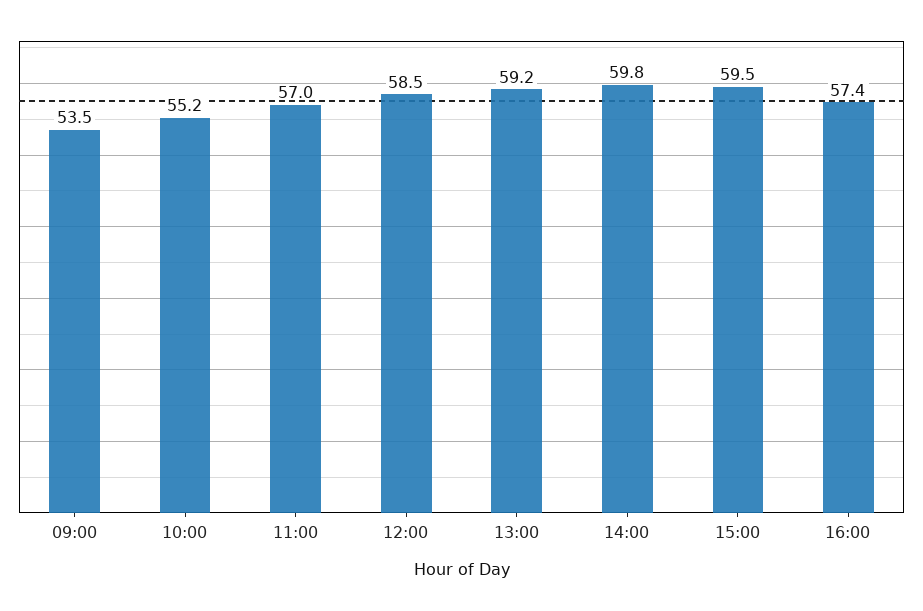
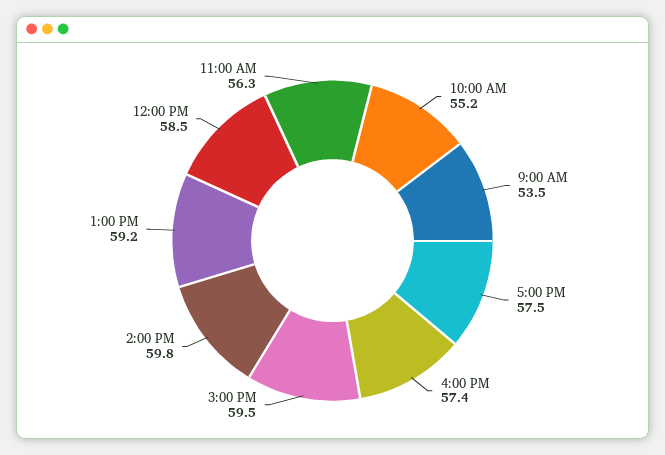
11:00: 57 -> 56.3
5:00 PM: none -> 57.5

